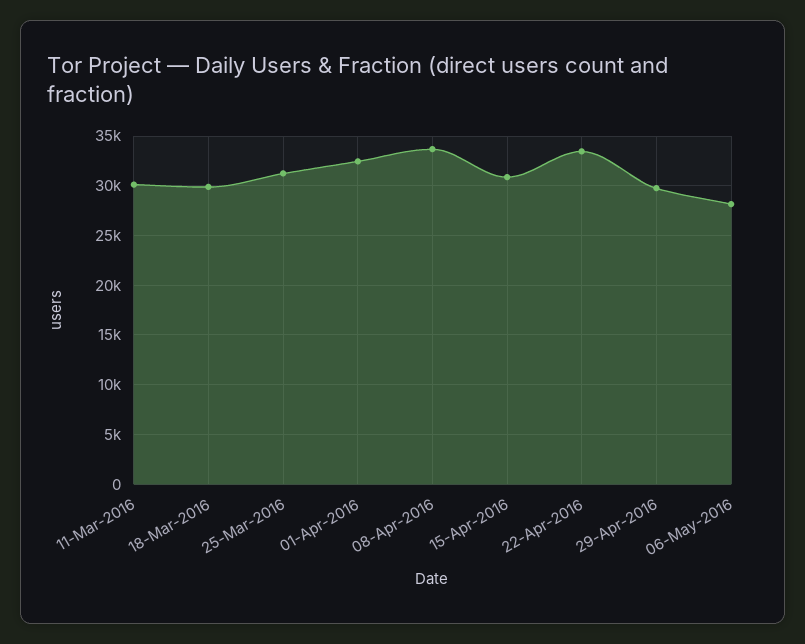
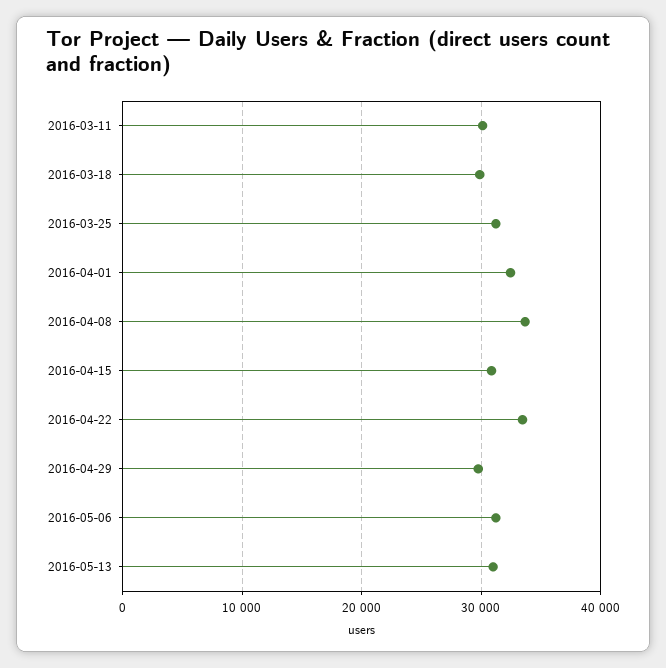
06-May-2016: 28000 -> 31000
2016-05-13: none -> 31000

